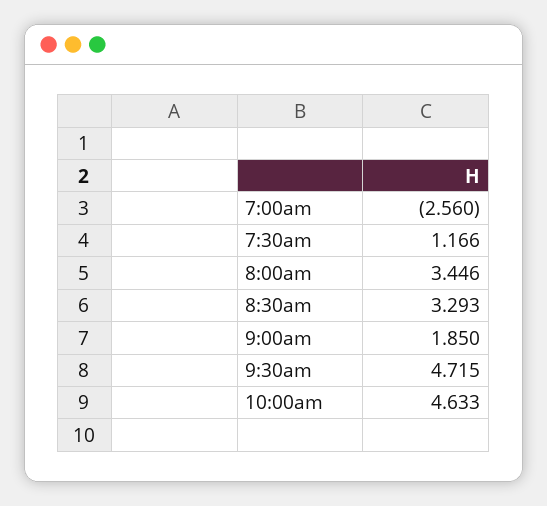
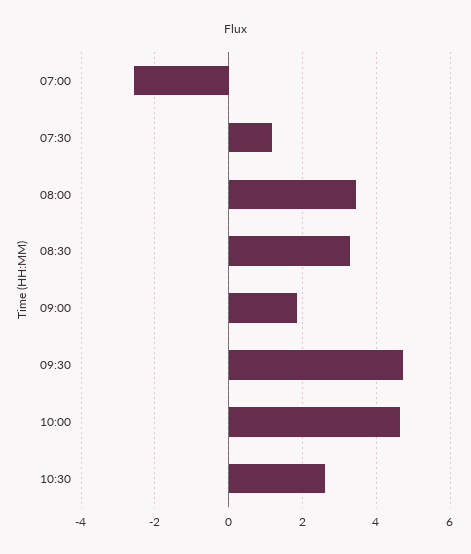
10:30: none -> 2.6

